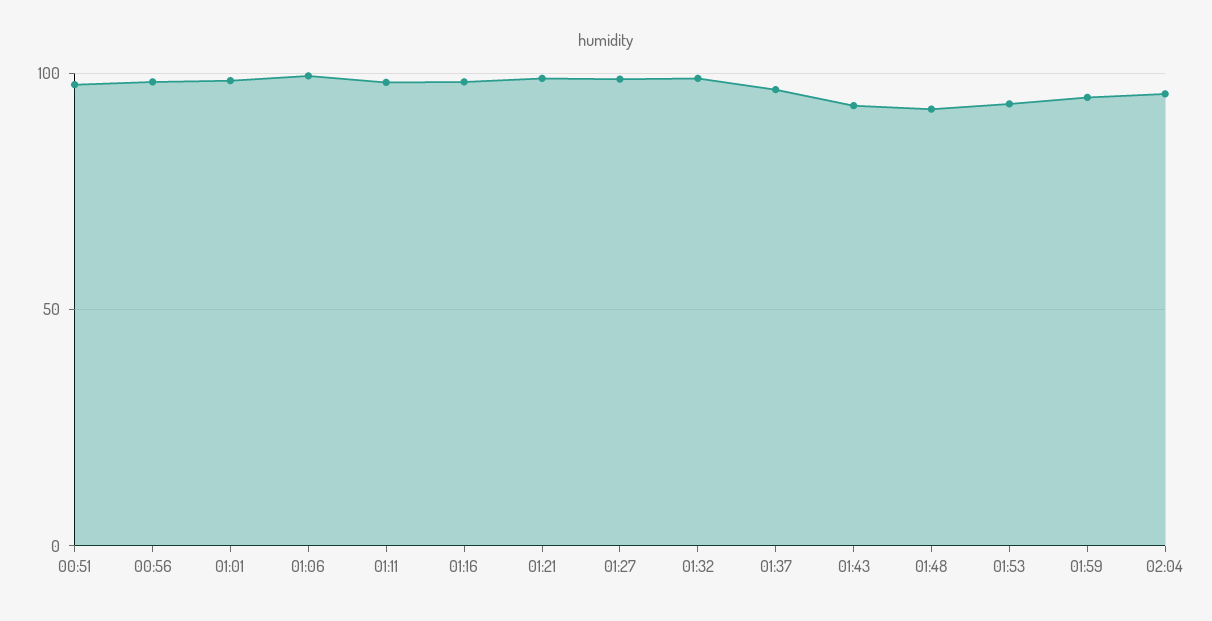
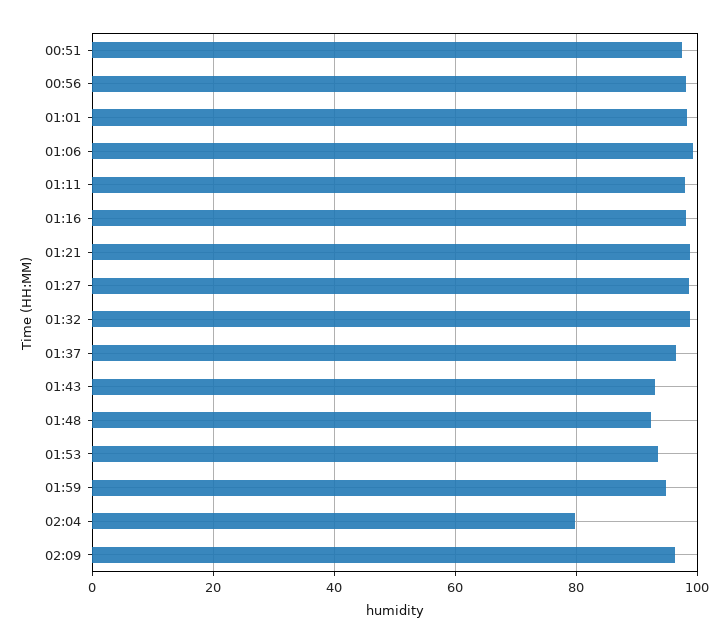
02:04: 95 -> 80
02:09: none -> 96

